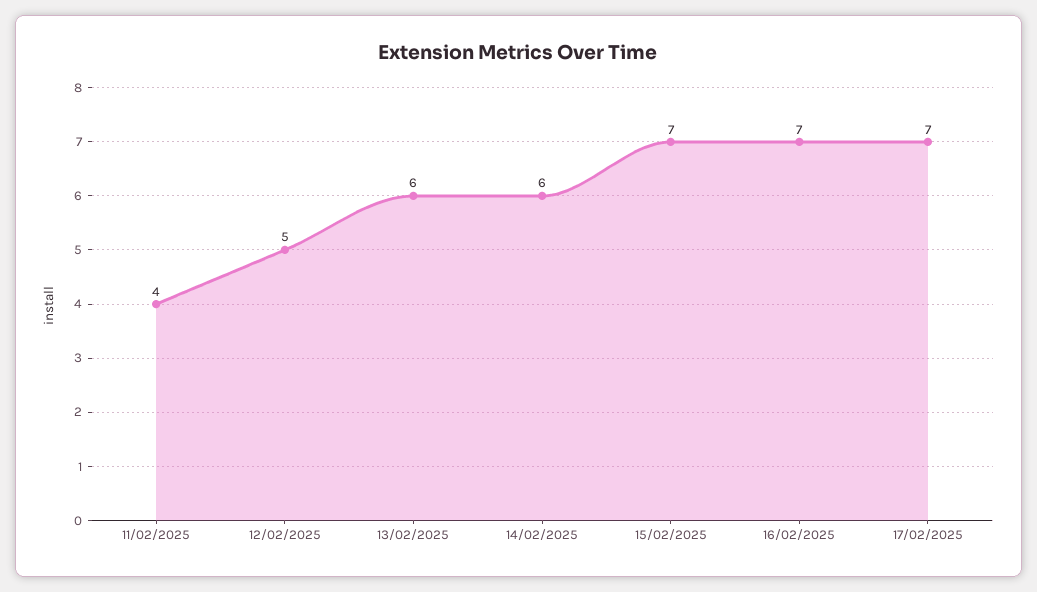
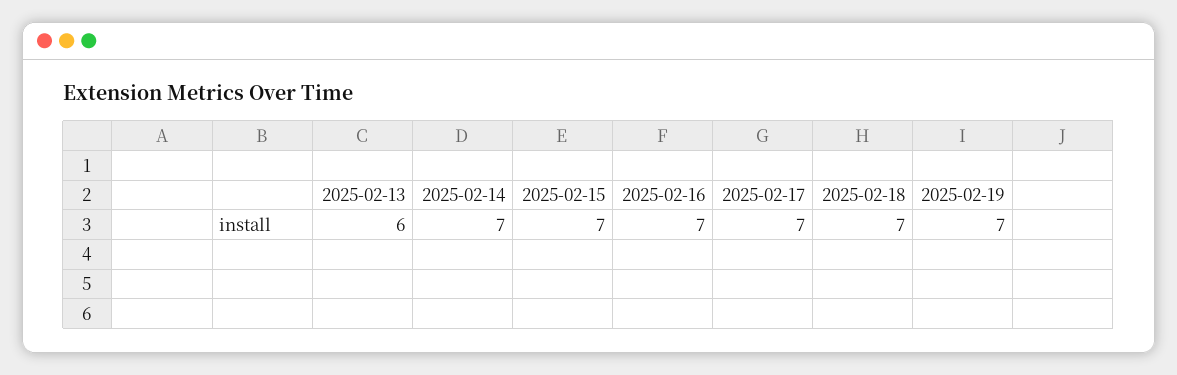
11/02/2025: 4 -> none
12/02/2025: 5 -> none
14/02/2025: 6 -> 7
2025-02-18: none -> 7
2025-02-19: none -> 7

